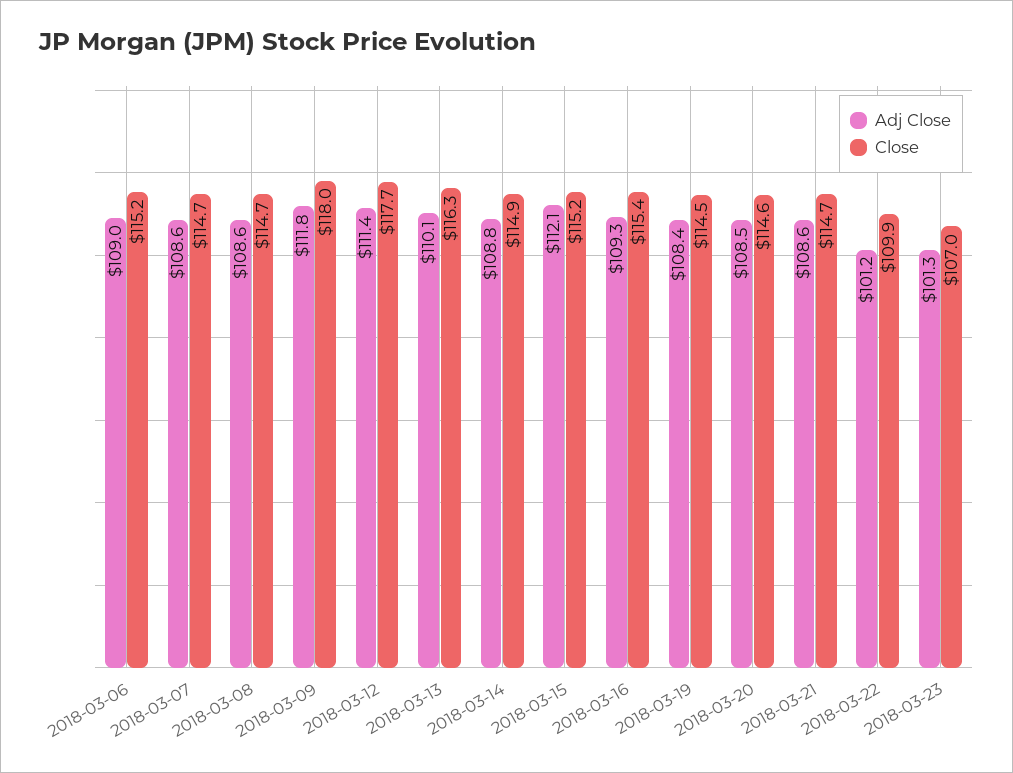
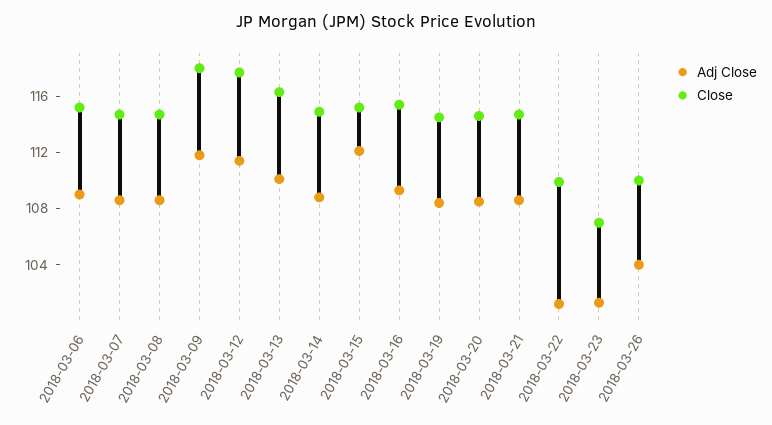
Adj Close, 2018-03-26: none -> 104
Close, 2018-03-26: none -> 110

